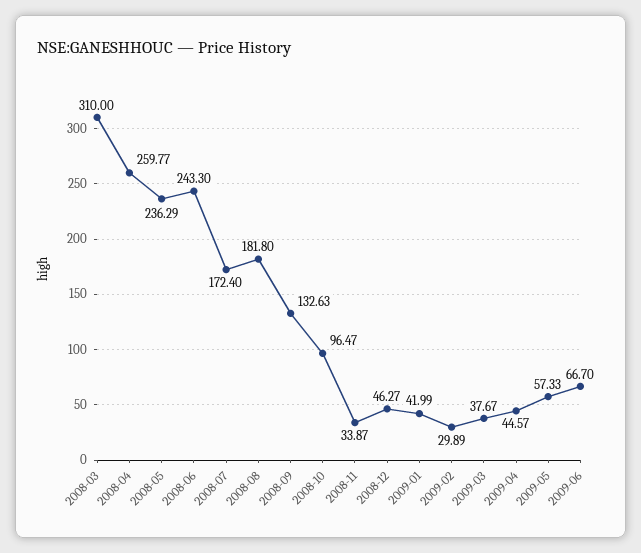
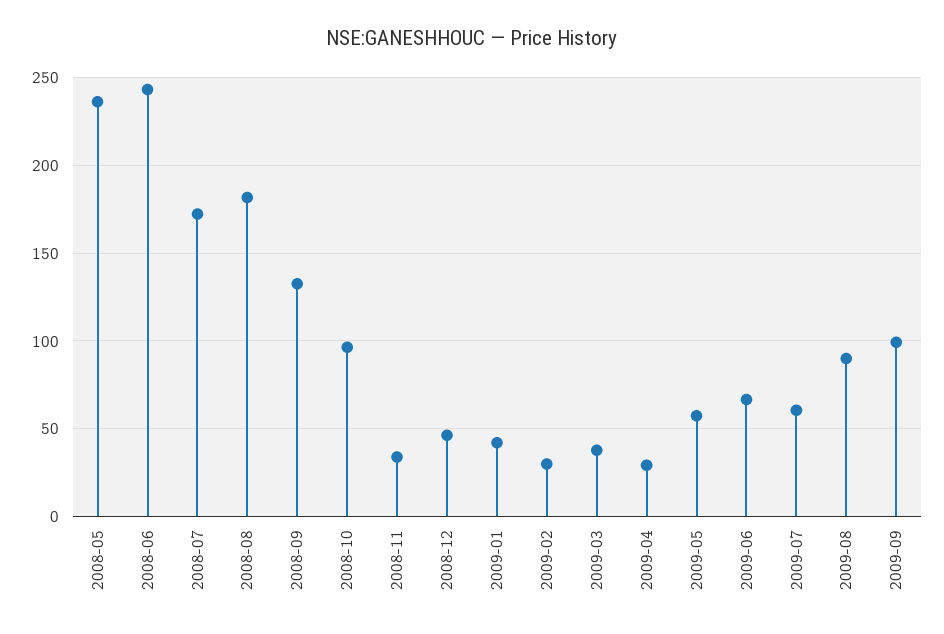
2008-03: 310 -> none
2008-04: 259.77 -> none
2009-04: 44.57 -> 30
2009-07: none -> 60
2009-08: none -> 90
2009-09: none -> 100

